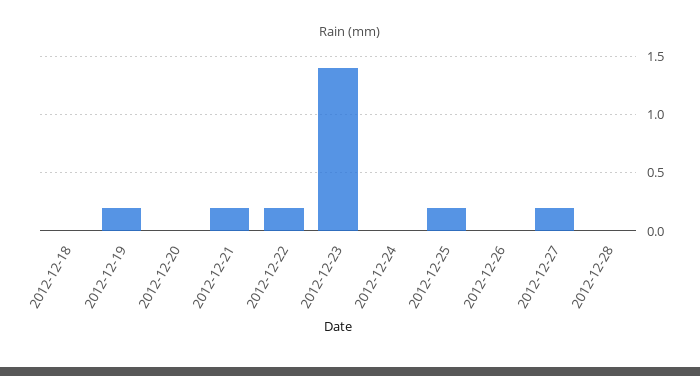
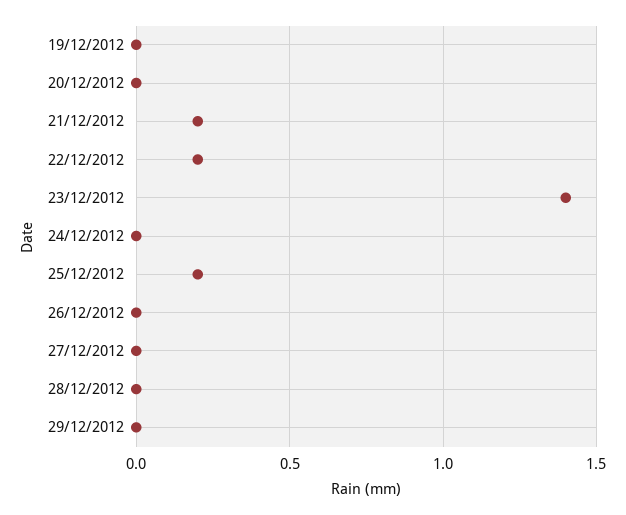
2012-12-18: 0 -> none
2012-12-19: 0.2 -> 0
2012-12-27: 0.2 -> 0
29/12/2012: none -> 0

